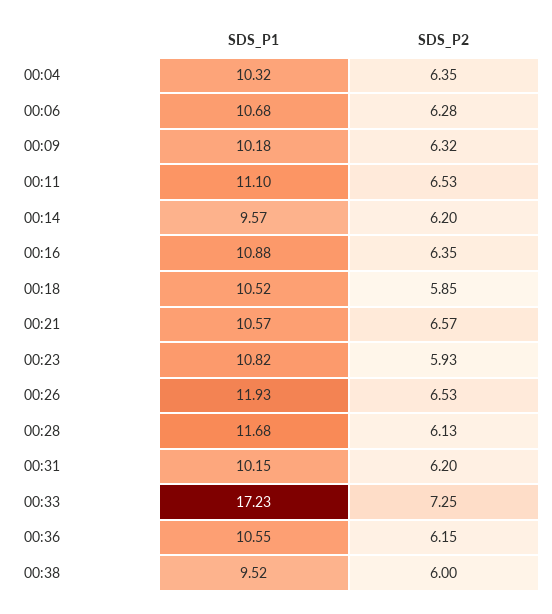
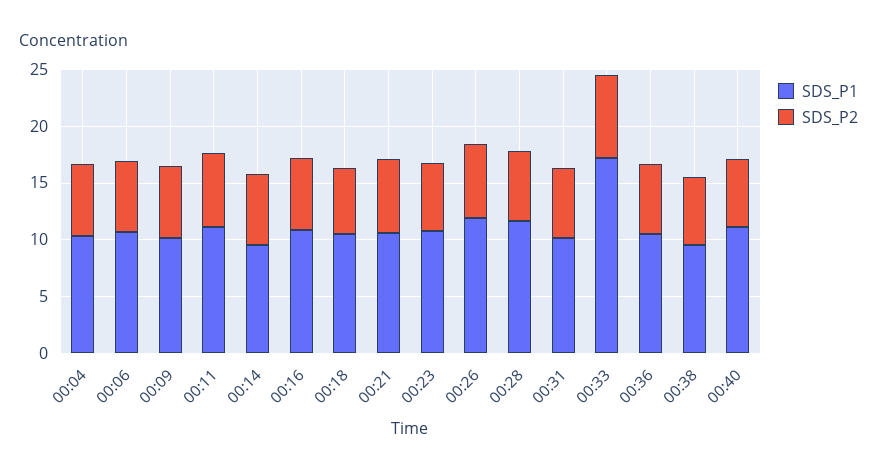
SDS_P1, 00:40: none -> 11
SDS_P2, 00:40: none -> 6

